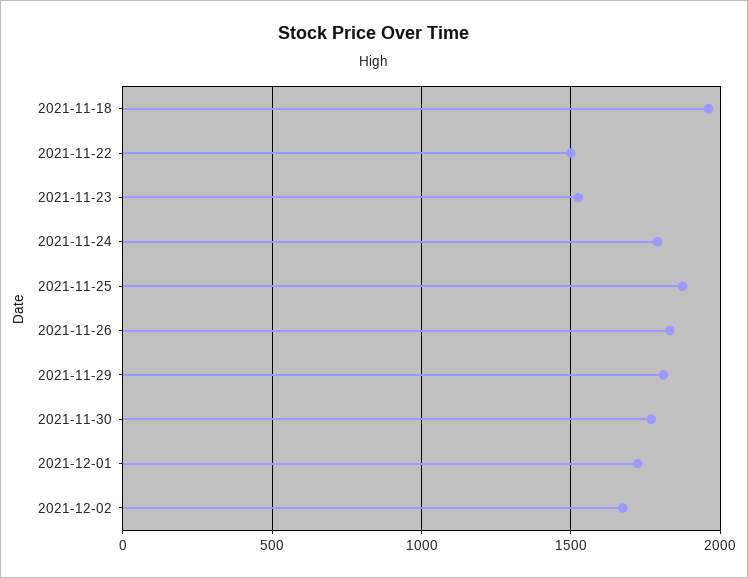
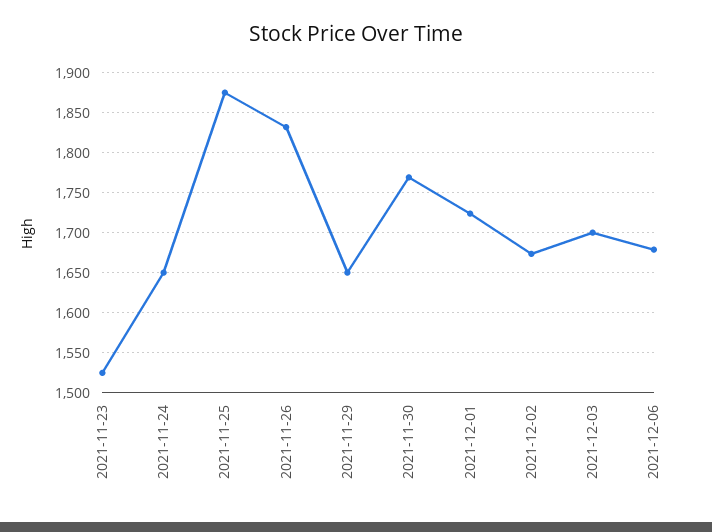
2021-11-18: 1950 -> none
2021-11-22: 1500 -> none
2021-11-24: 1800 -> 1650
2021-11-29: 1800 -> 1650
2021-12-03: none -> 1700
2021-12-06: none -> 1680

